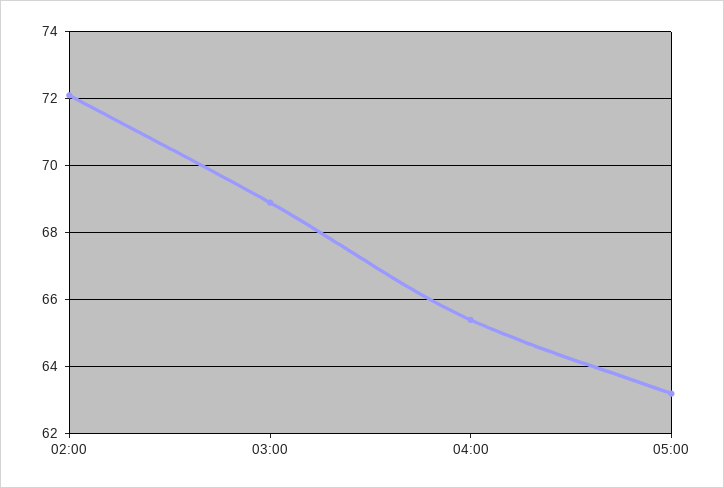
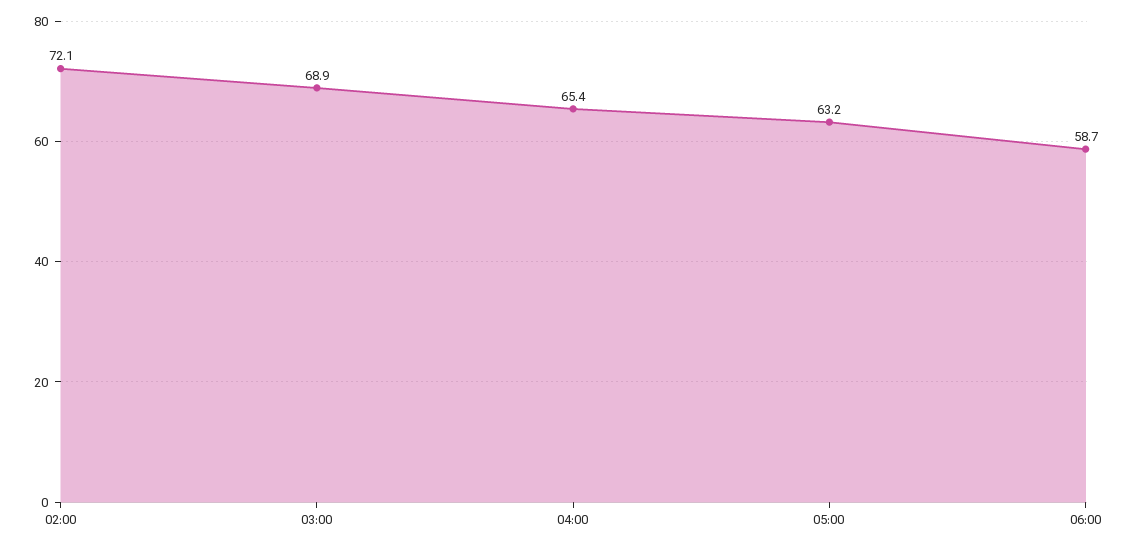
06:00: none -> 58.7

